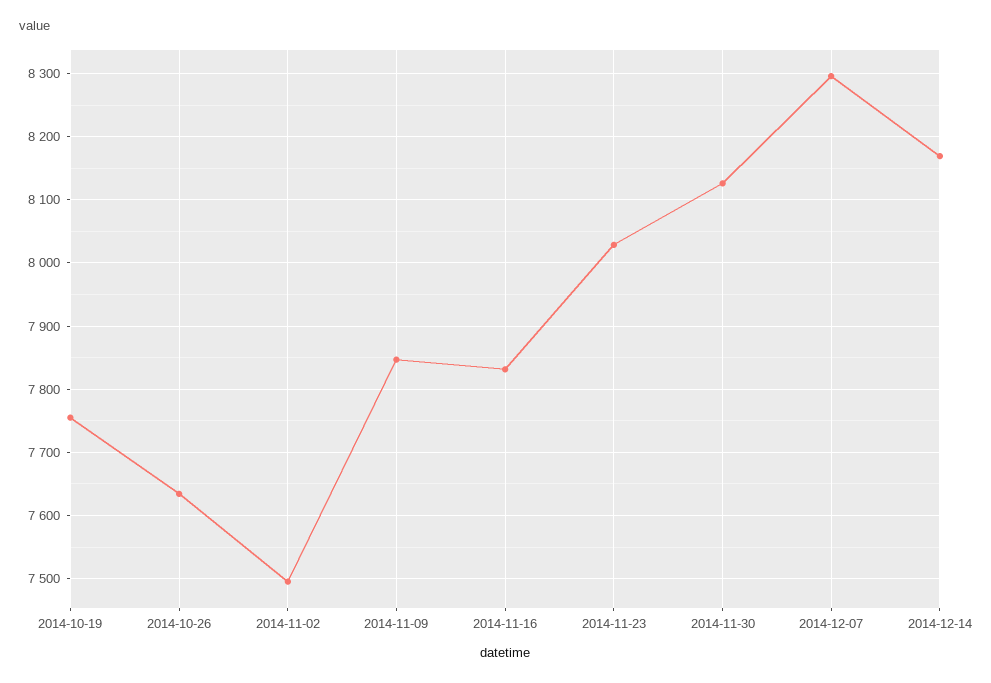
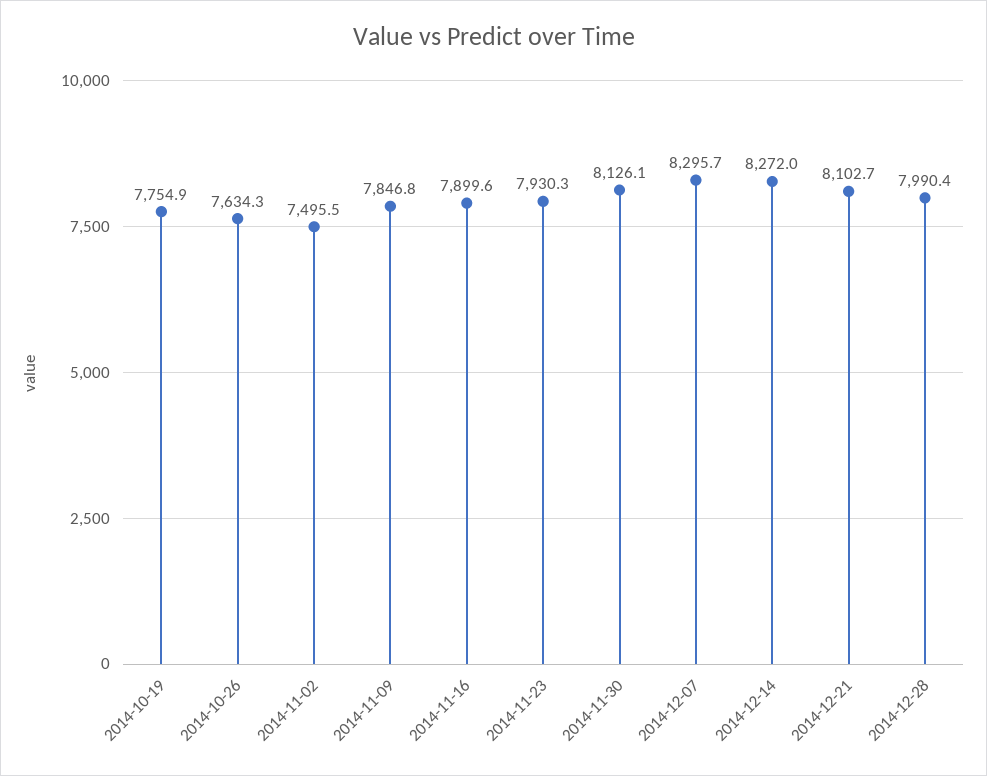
2014-11-16: 7830 -> 7899.6
2014-11-23: 8030 -> 7930.3
2014-12-14: 8170 -> 8272
2014-12-21: none -> 8102.7
2014-12-28: none -> 7990.4

